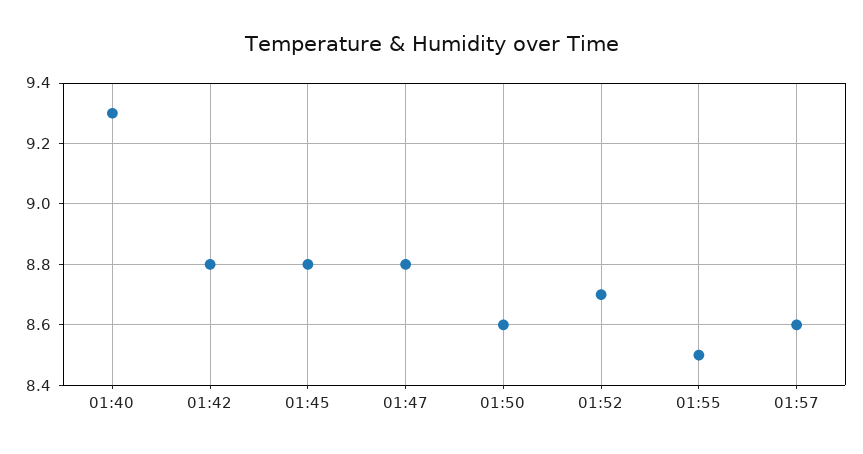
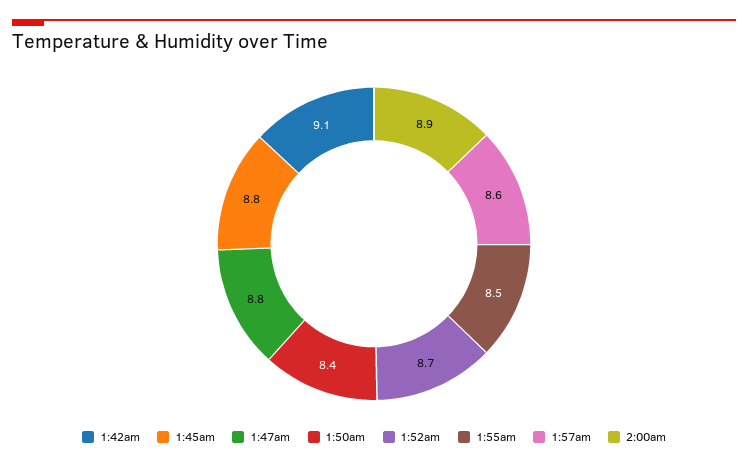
01:40: 9.3 -> none
01:42: 8.8 -> 9.1
01:50: 8.6 -> 8.4
2:00am: none -> 8.9

